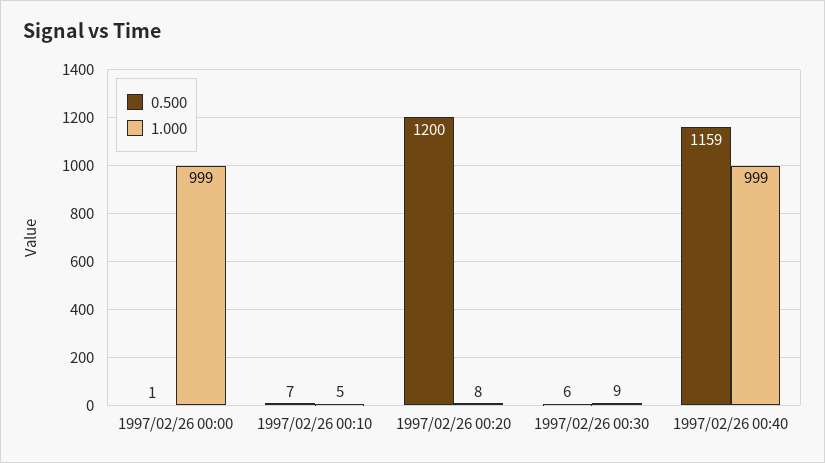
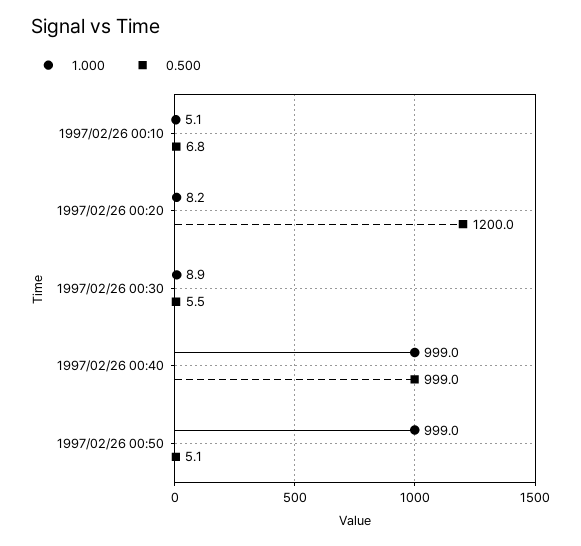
0.500, 1997/02/26 00:00: 1 -> none
1.000, 1997/02/26 00:00: 999 -> none
0.500, 1997/02/26 00:40: 1159 -> 999
1.000, 1997/02/26 00:50: none -> 999
0.500, 1997/02/26 00:50: none -> 5.1

